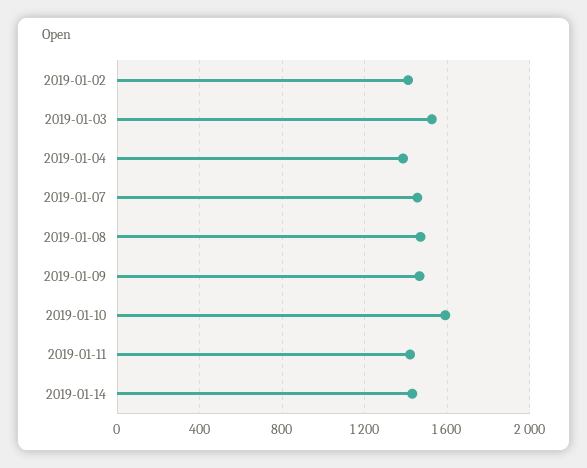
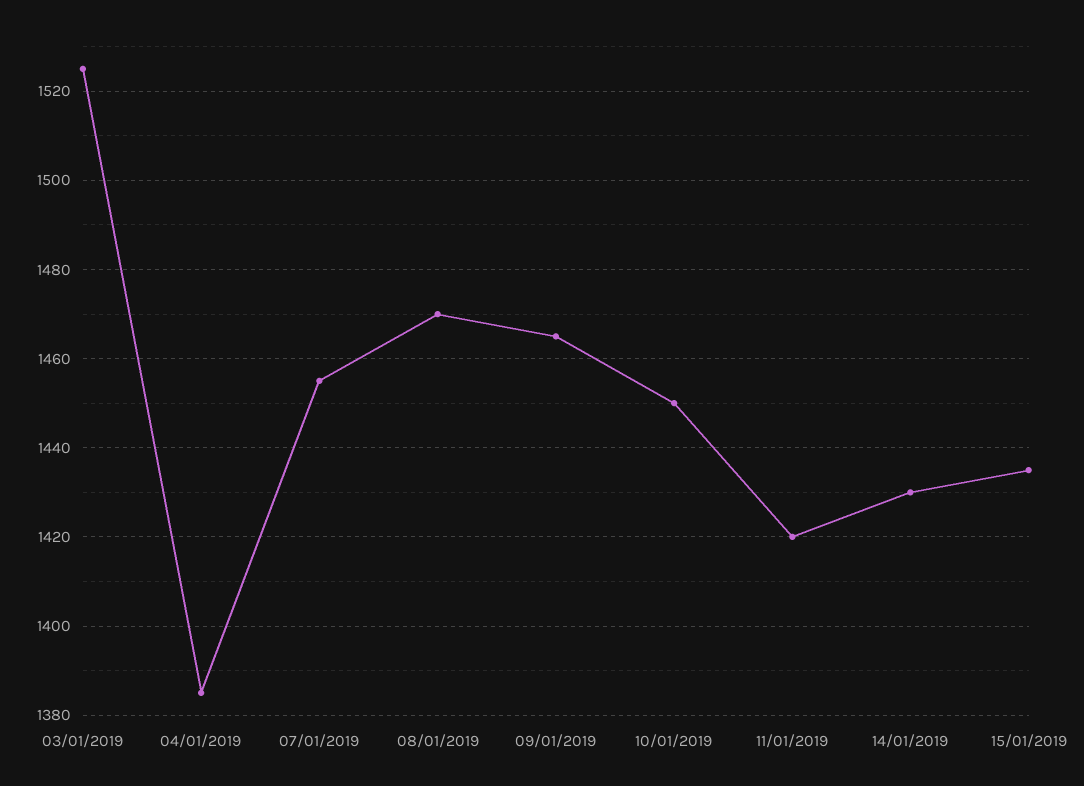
2019-01-02: 1400 -> none
2019-01-10: 1600 -> 1450
15/01/2019: none -> 1435

